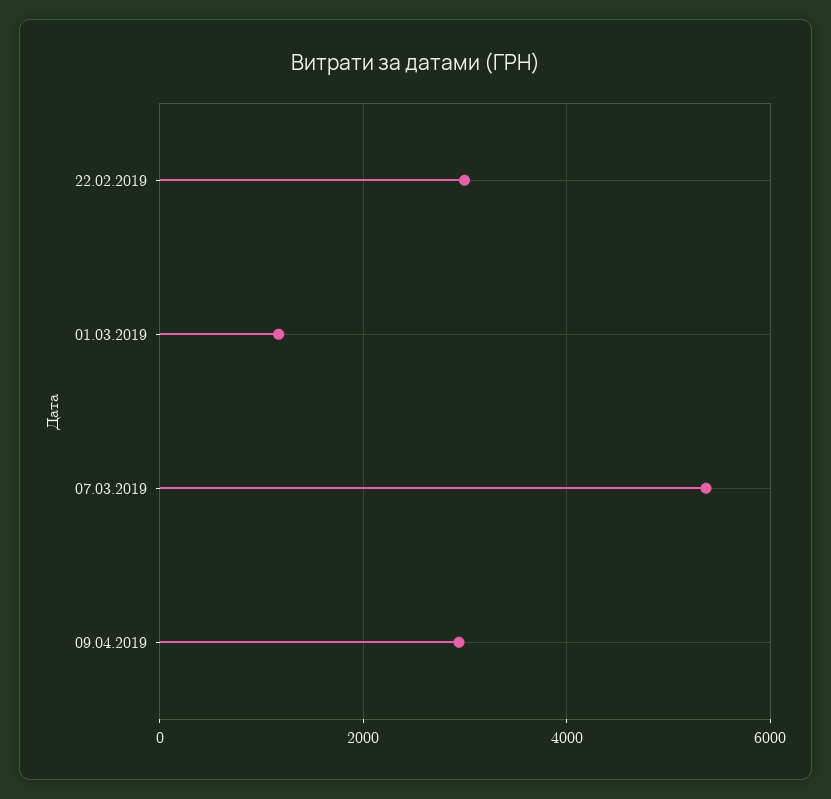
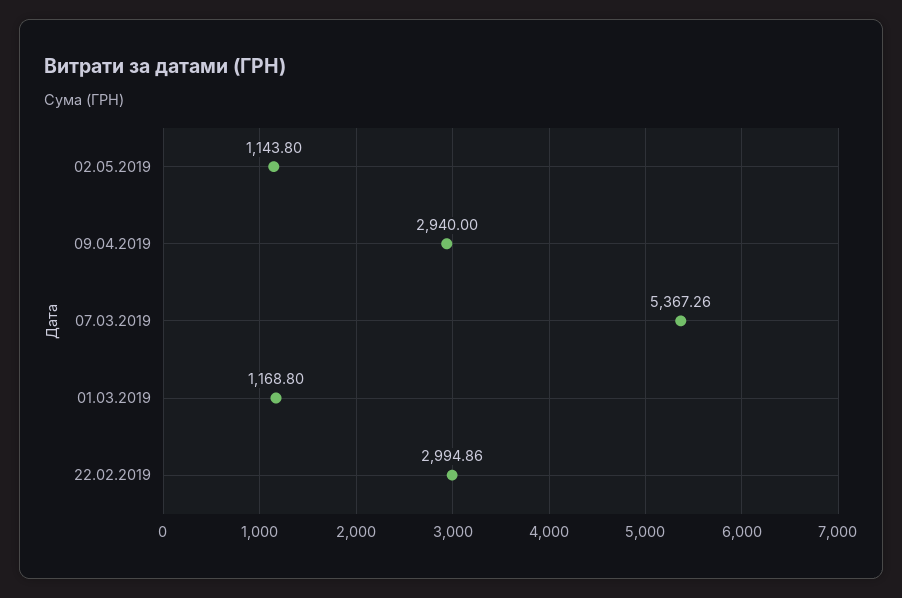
02.05.2019: none -> 1143.8

